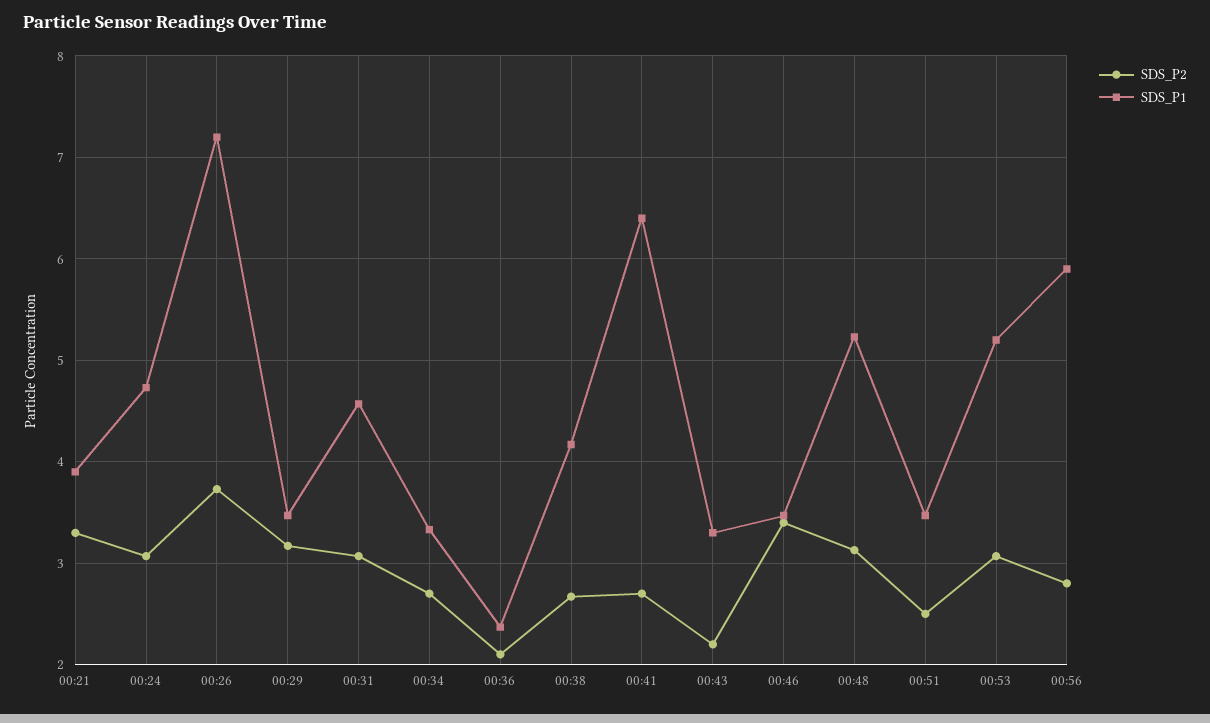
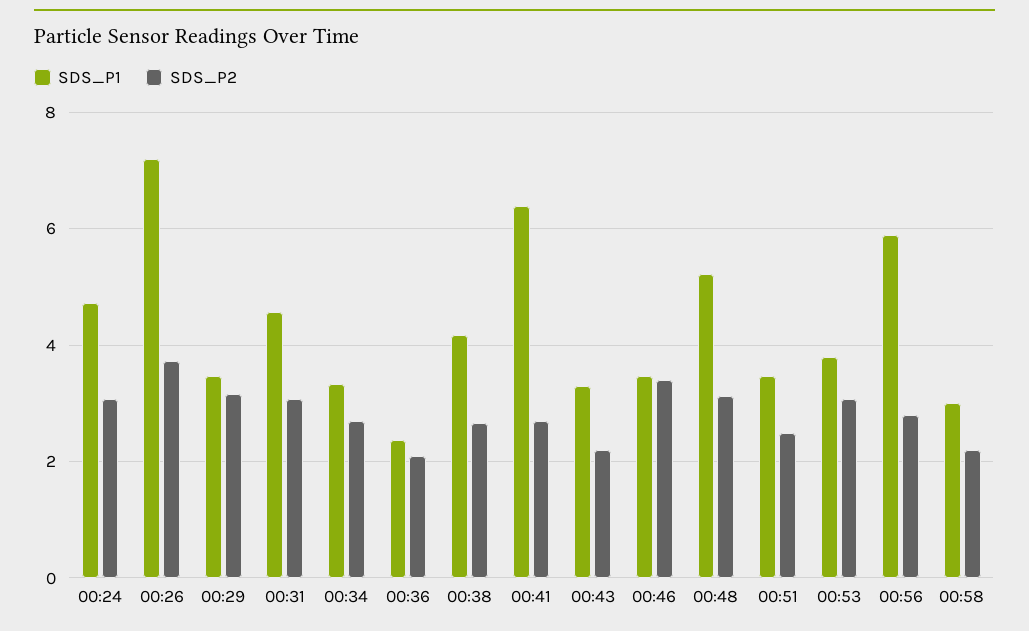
SDS_P2, 00:21: 3.3 -> none
SDS_P1, 00:21: 3.9 -> none
SDS_P1, 00:53: 5.2 -> 3.8
SDS_P1, 00:58: none -> 3
SDS_P2, 00:58: none -> 2.2

